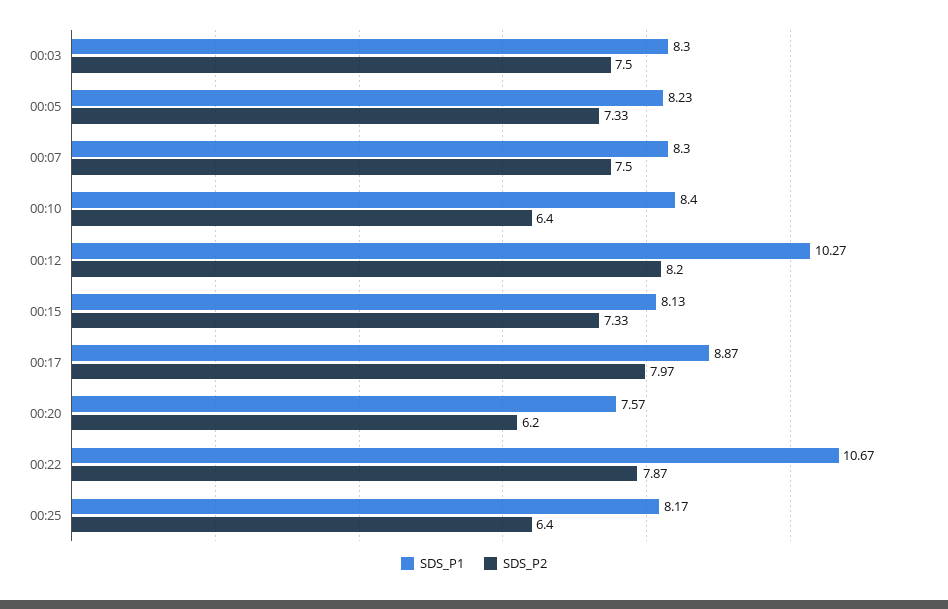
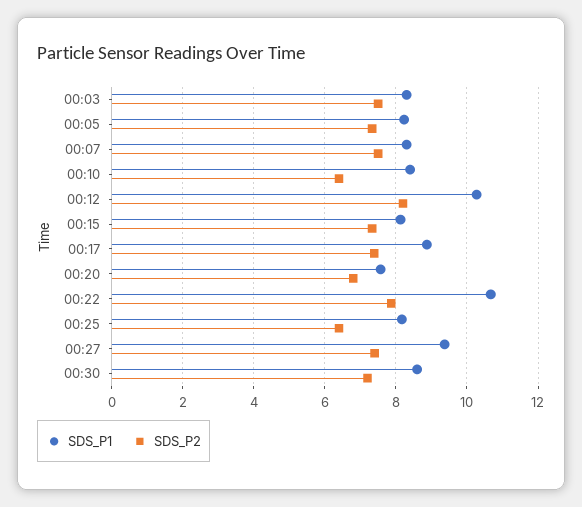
SDS_P2, 00:17: 7.97 -> 7.4
SDS_P2, 00:20: 6.2 -> 6.8
SDS_P1, 00:27: none -> 9.4
SDS_P2, 00:27: none -> 7.4
SDS_P1, 00:30: none -> 8.6
SDS_P2, 00:30: none -> 7.2

